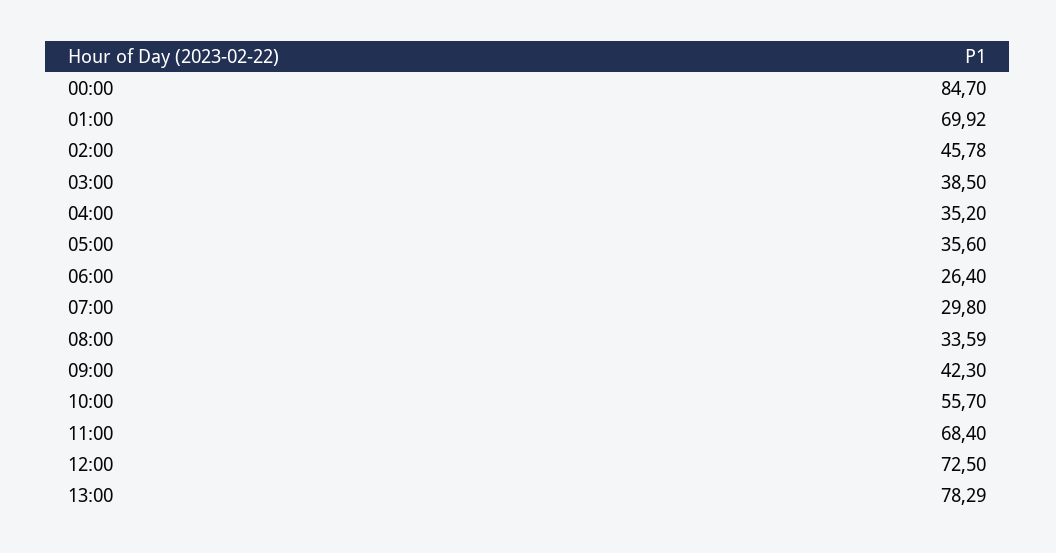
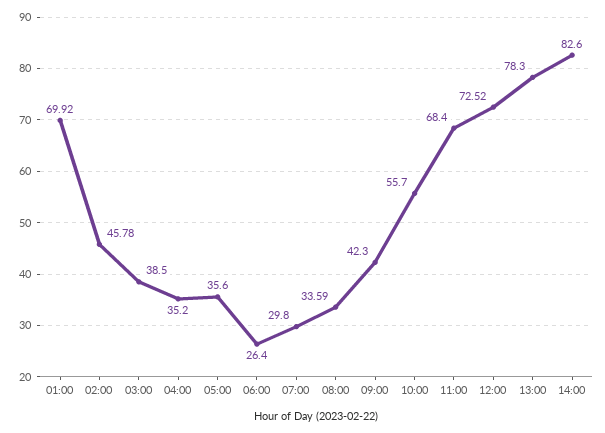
00:00: 84.7 -> none
12:00: 72.5 -> 72.52
13:00: 78.29 -> 78.3
14:00: none -> 82.6

